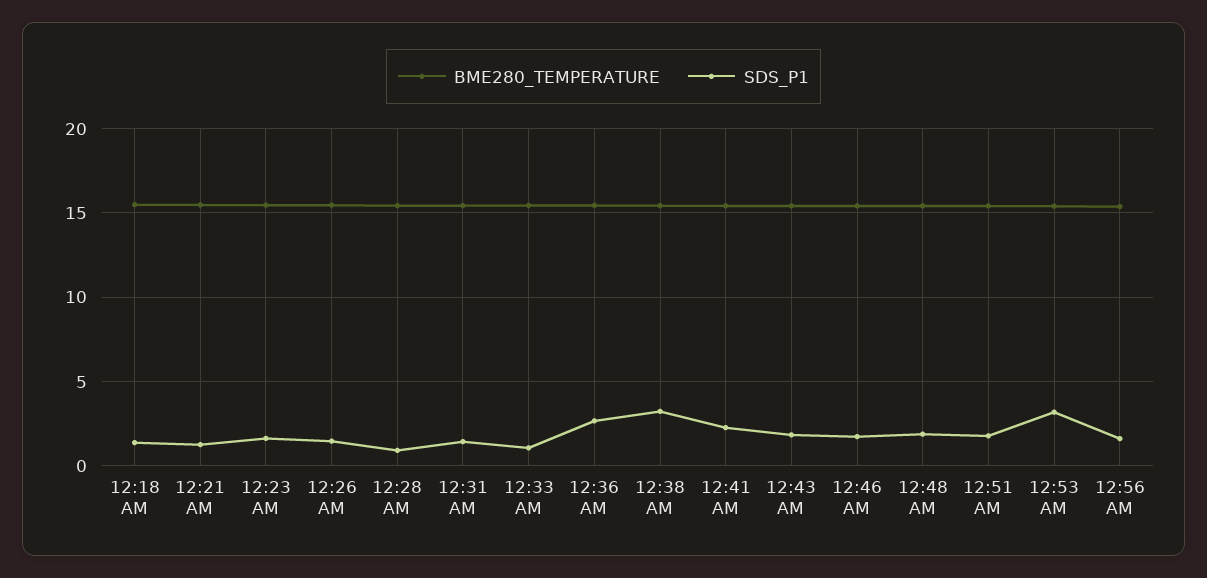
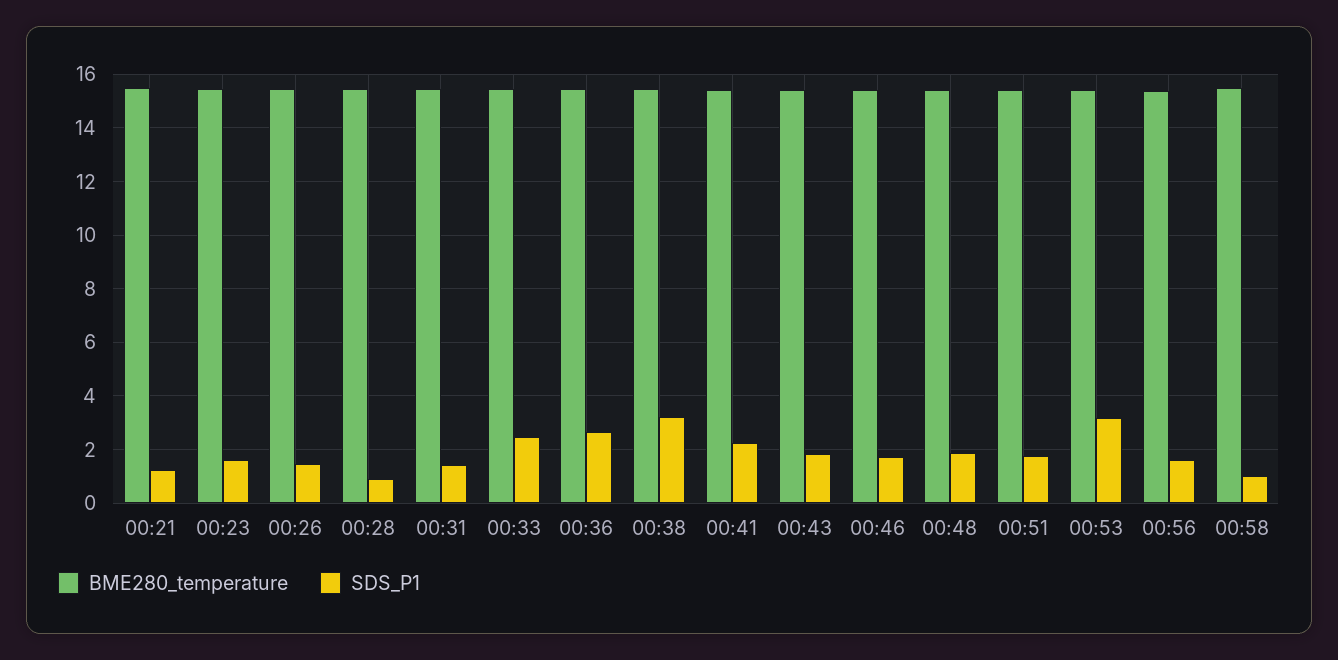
BME280_TEMPERATURE, 12:18 AM: 15.5 -> none
SDS_P1, 12:18 AM: 1.5 -> none
SDS_P1, 12:33 AM: 1 -> 2.5
BME280_TEMPERATURE, 00:58: none -> 15.5
SDS_P1, 00:58: none -> 1

